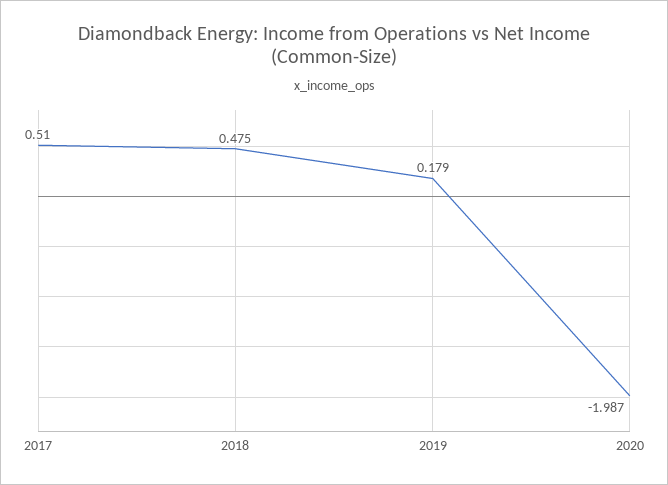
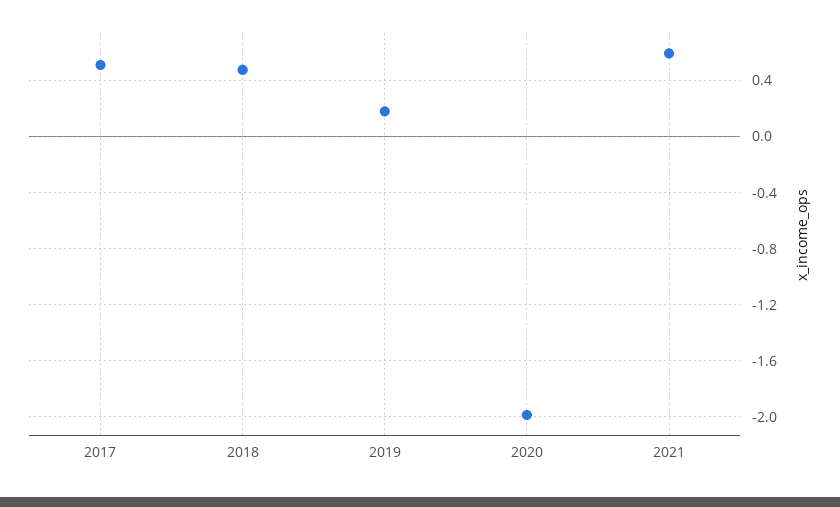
2021: none -> 0.6

